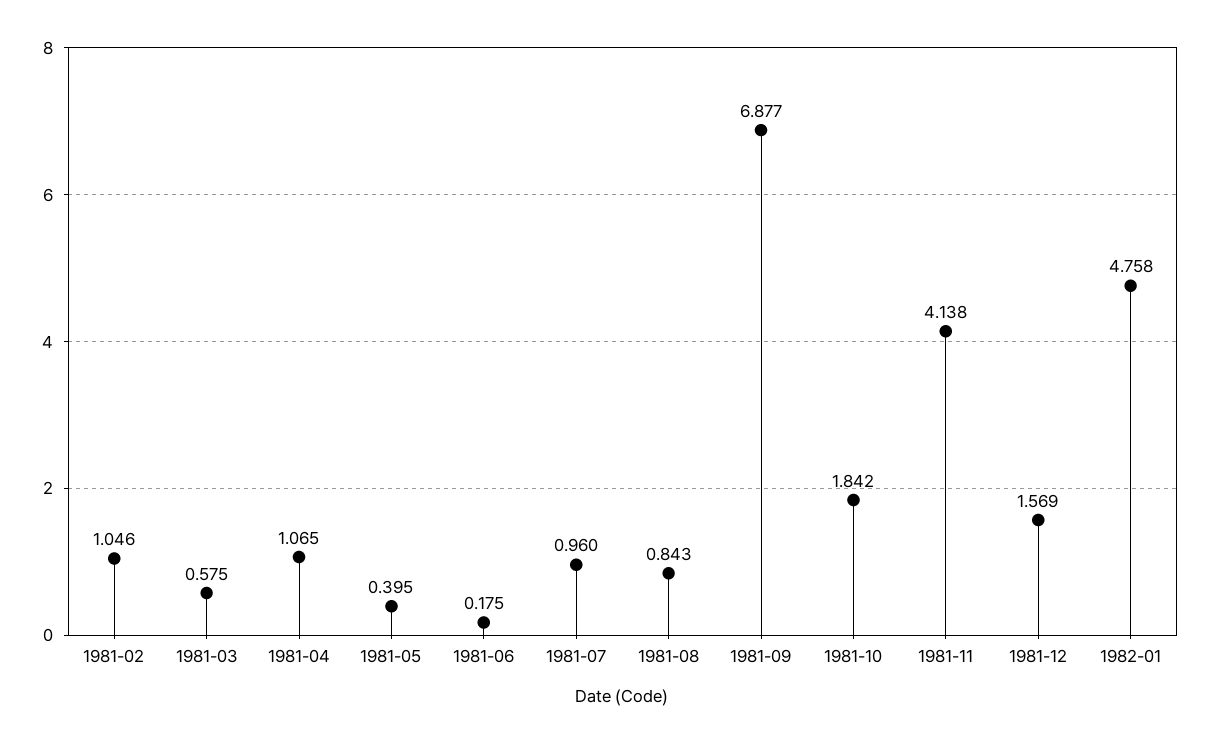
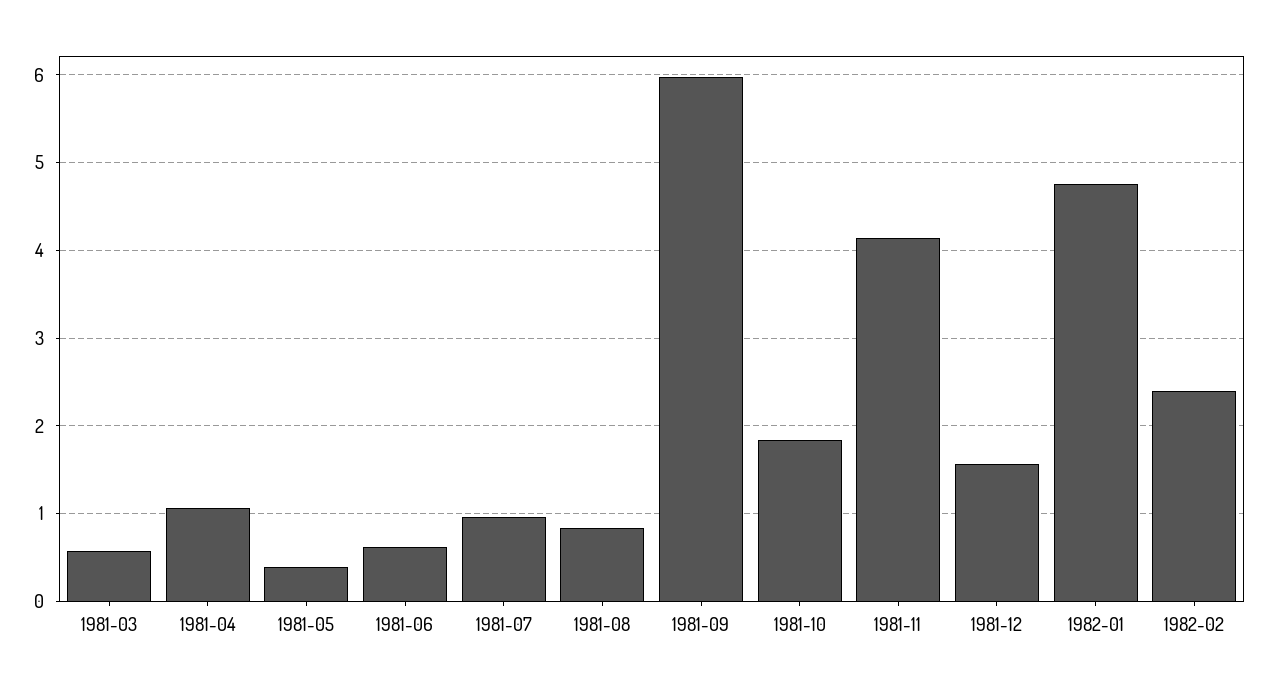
1981-02: 1.046 -> none
1981-06: 0.175 -> 0.6
1981-09: 6.877 -> 6
1982-02: none -> 2.4

